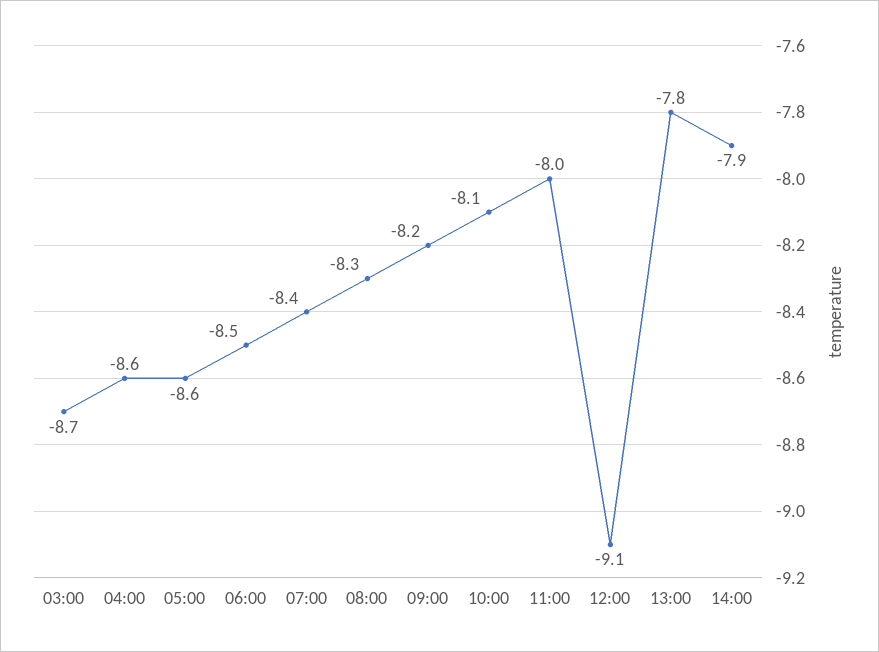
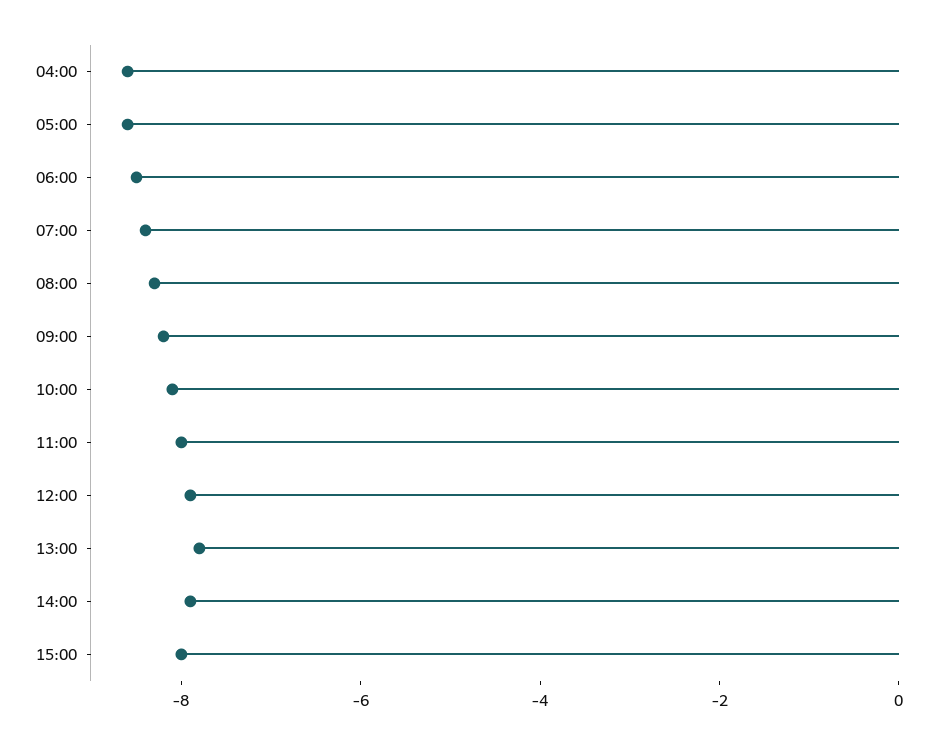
03:00: -8.7 -> none
12:00: -9.1 -> -8
15:00: none -> -8

